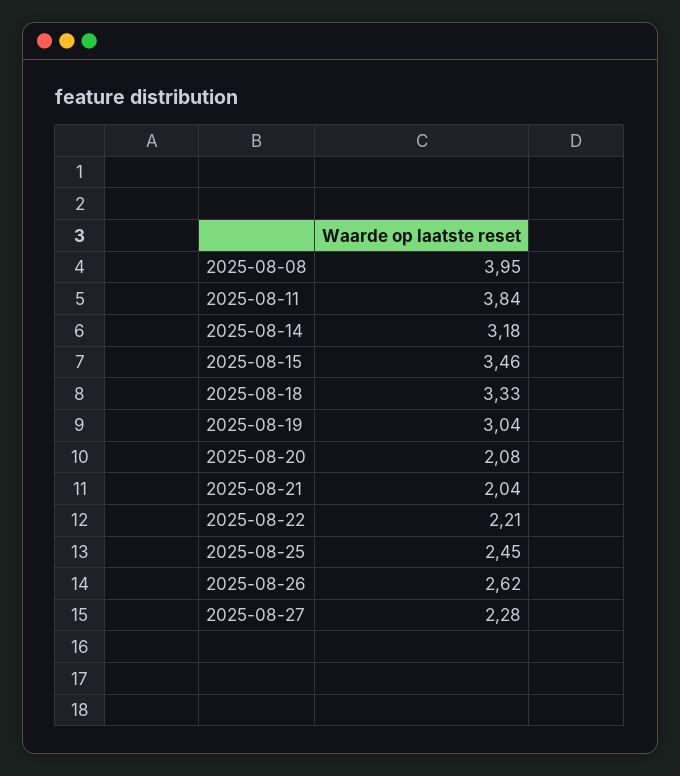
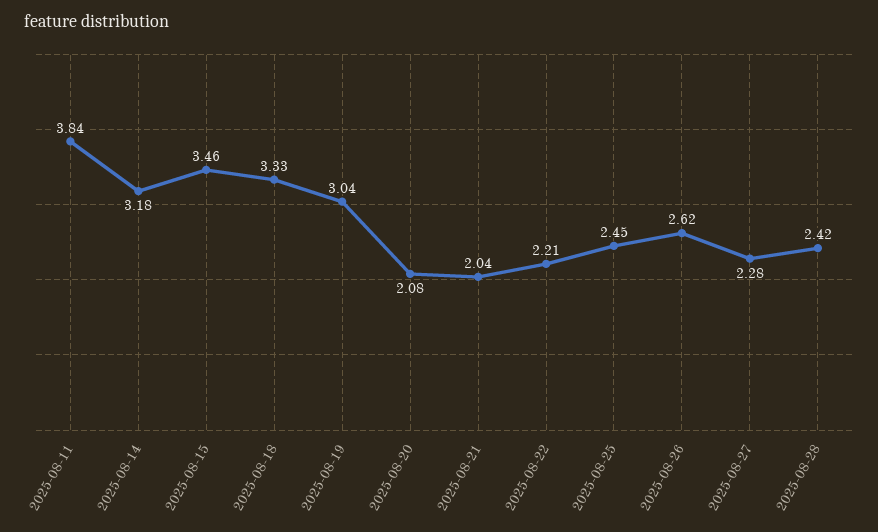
2025-08-08: 3.95 -> none
2025-08-28: none -> 2.42

